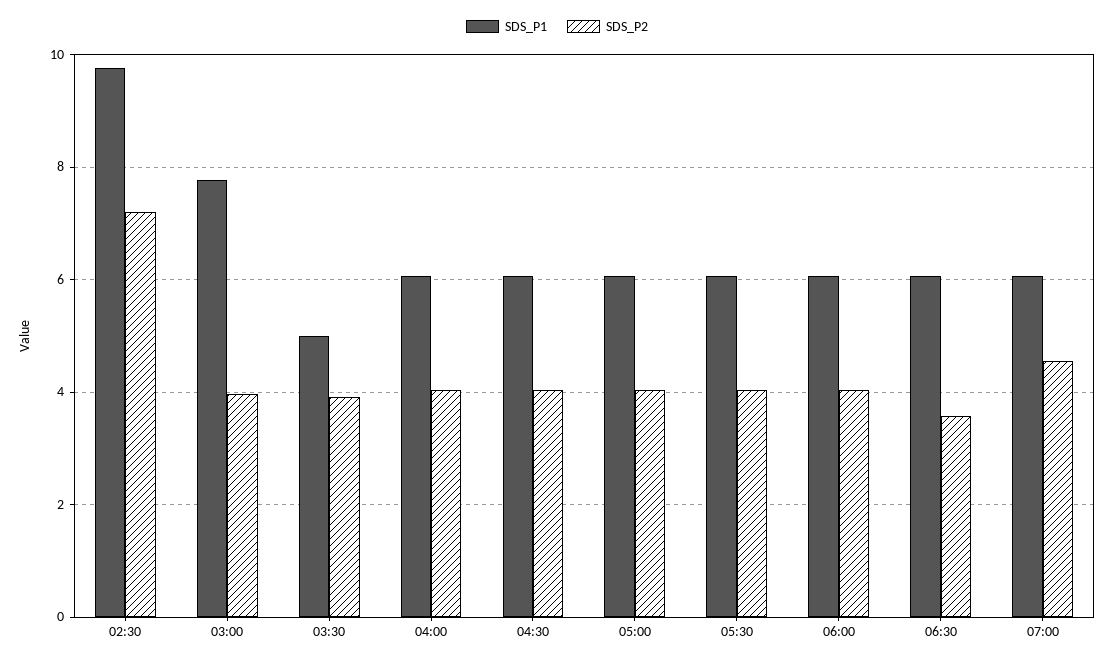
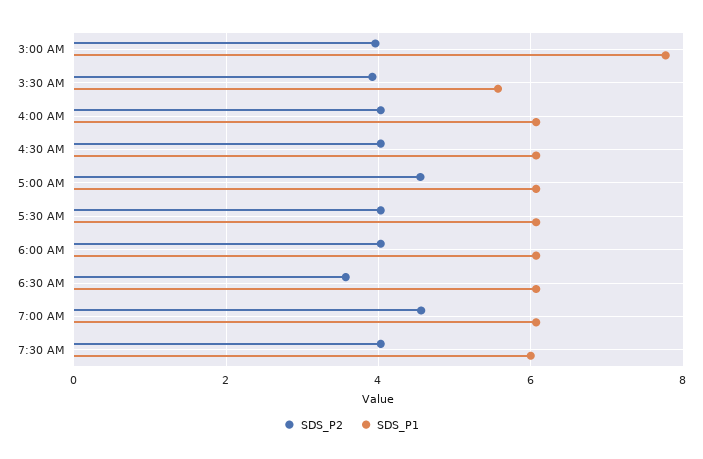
SDS_P1, 02:30: 9.8 -> none
SDS_P2, 02:30: 7.2 -> none
SDS_P1, 03:30: 5 -> 5.6
SDS_P2, 05:00: 4 -> 4.6
SDS_P2, 7:30 AM: none -> 4
SDS_P1, 7:30 AM: none -> 6

